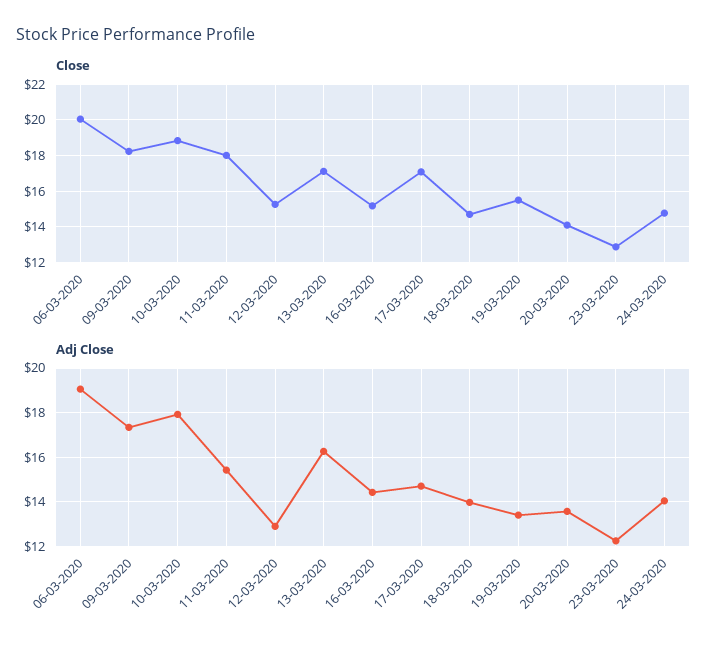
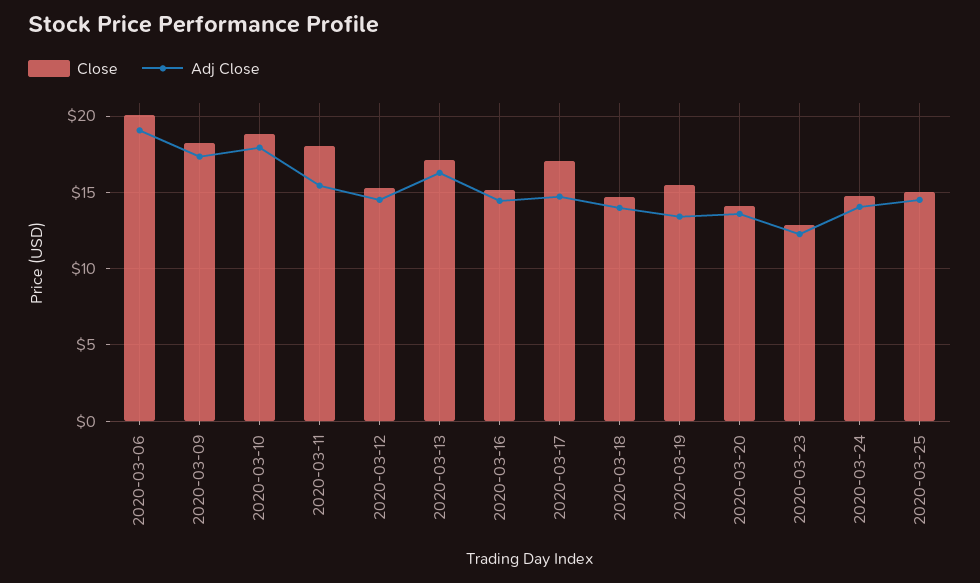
Adj Close, 12-03-2020: 13 -> 14.5
Close, 2020-03-25: none -> 15
Adj Close, 2020-03-25: none -> 14.5

